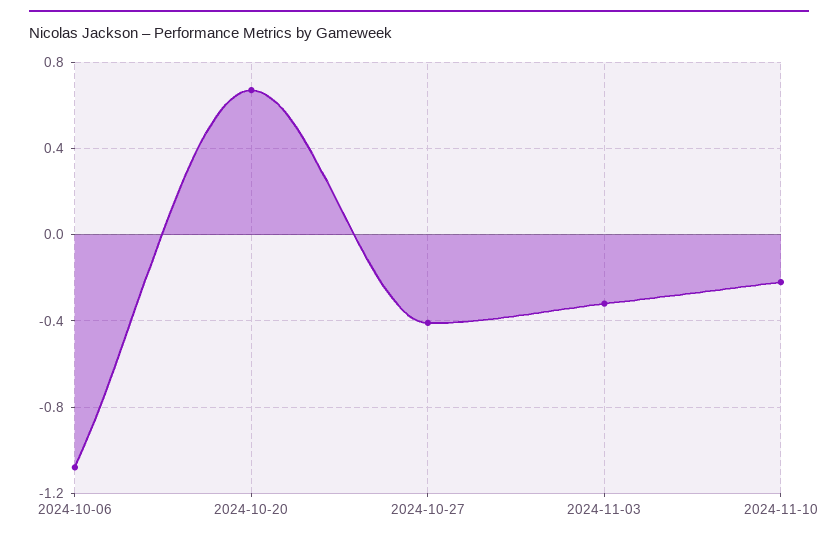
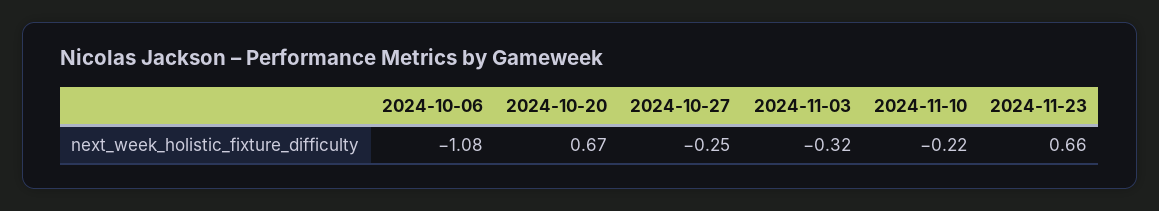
2024-10-27: -0.4 -> -0.25
2024-11-23: none -> 0.66

